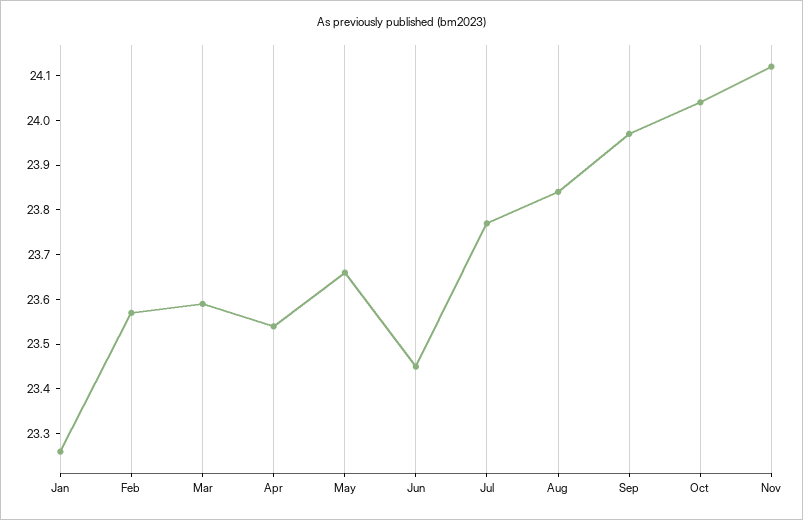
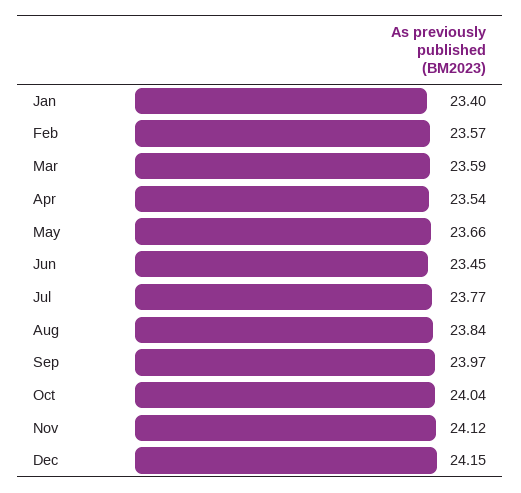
Jan: 23.25 -> 23.4
Dec: none -> 24.15

